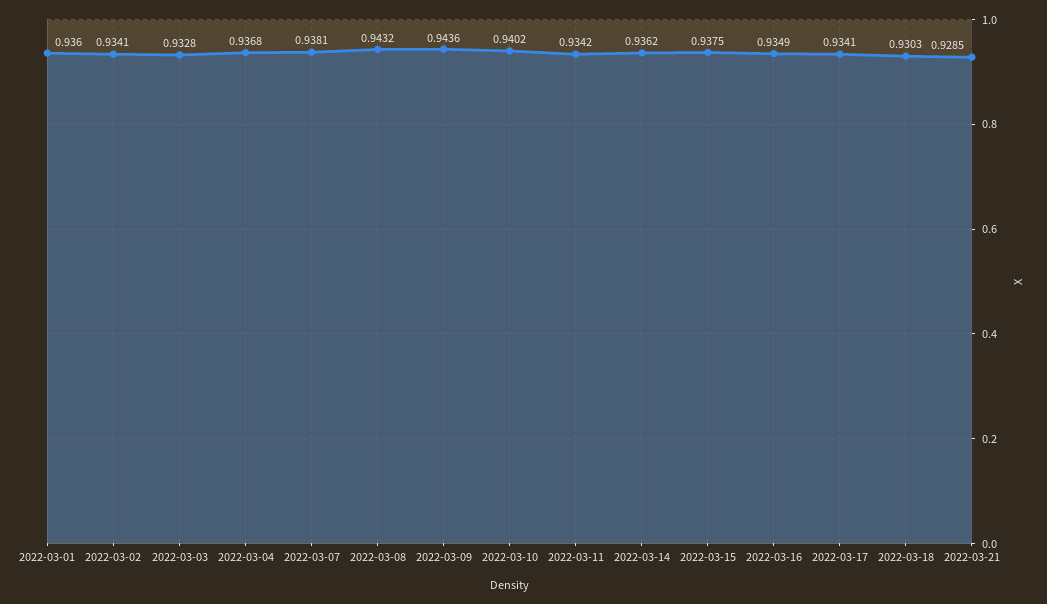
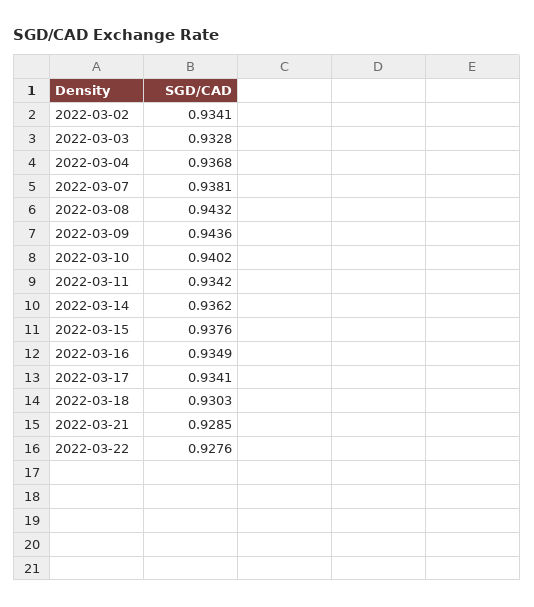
2022-03-01: 0.936 -> none
2022-03-15: 0.9375 -> 0.9376
2022-03-22: none -> 0.9276

